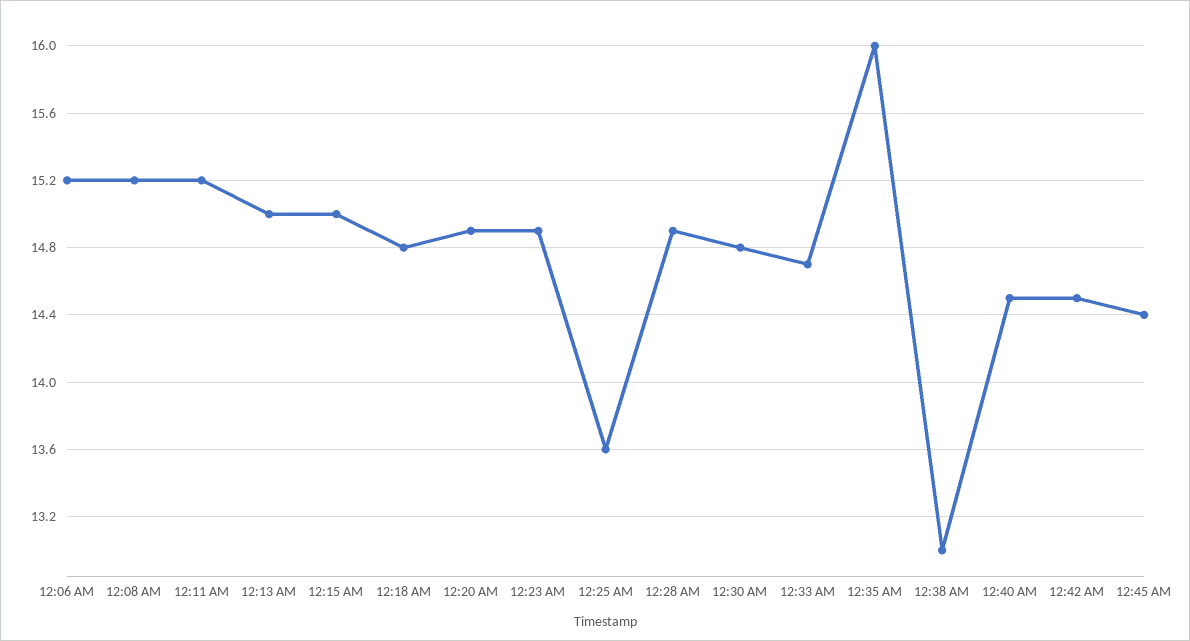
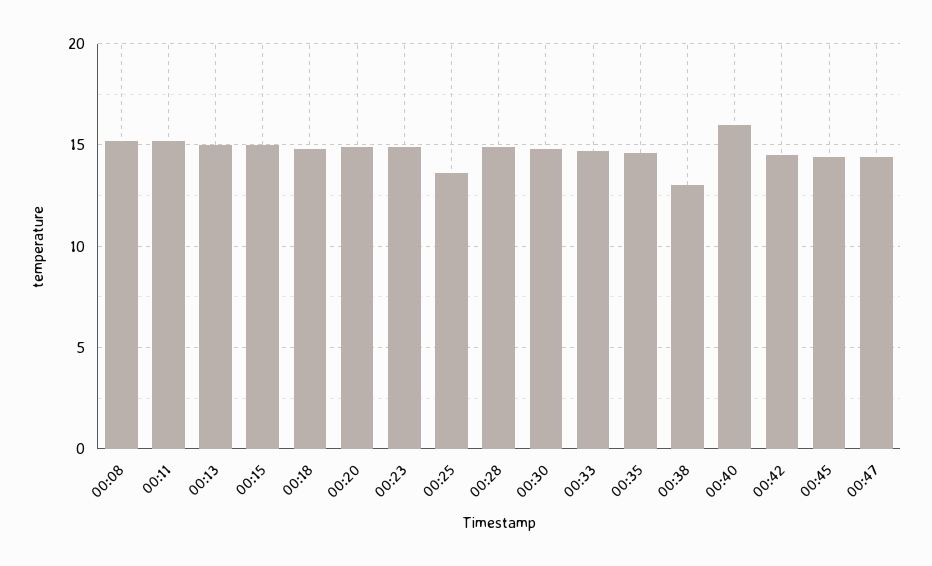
12:06 AM: 15.2 -> none
12:35 AM: 16 -> 14.5
12:40 AM: 14.5 -> 16
00:47: none -> 14.5

